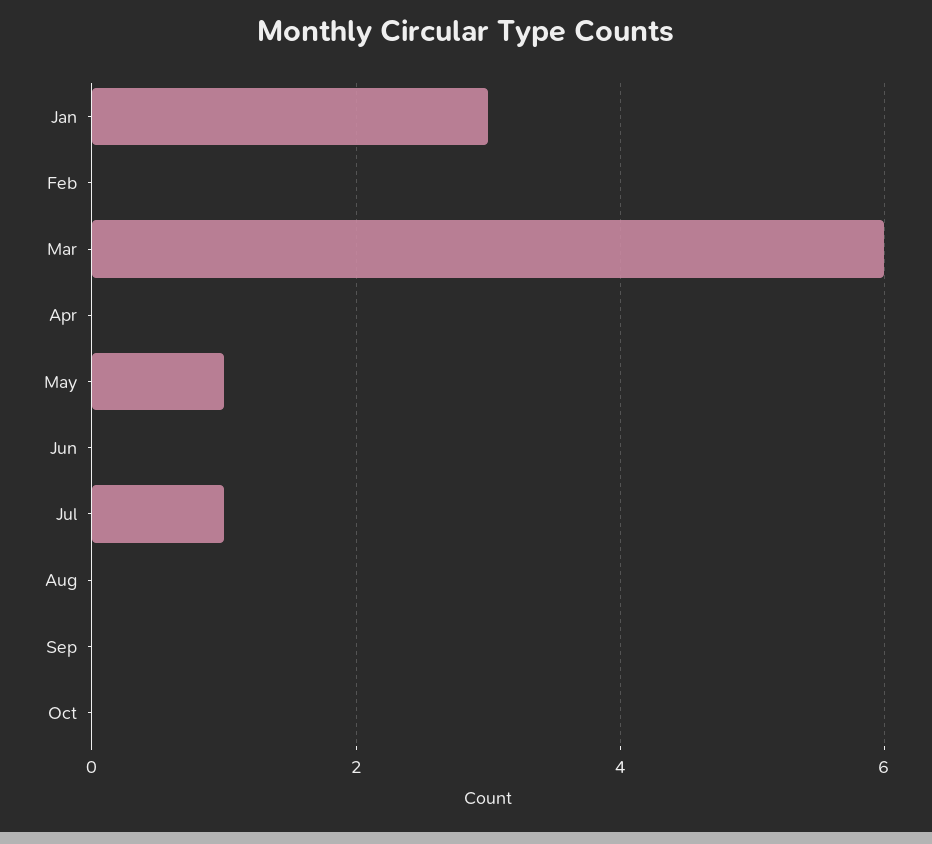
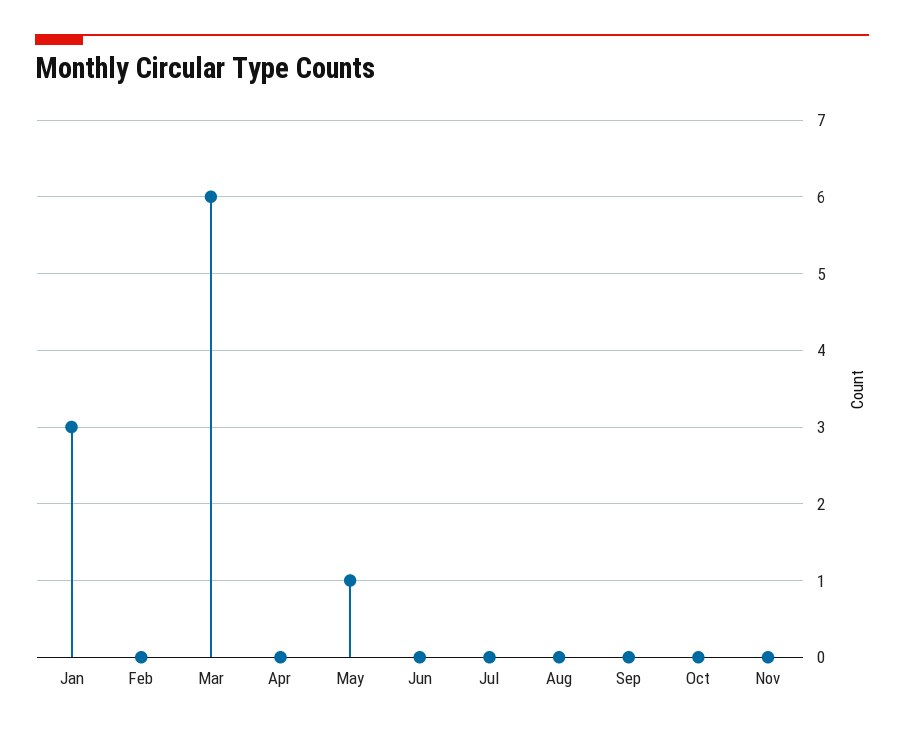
Jul: 1 -> 0
Nov: none -> 0

